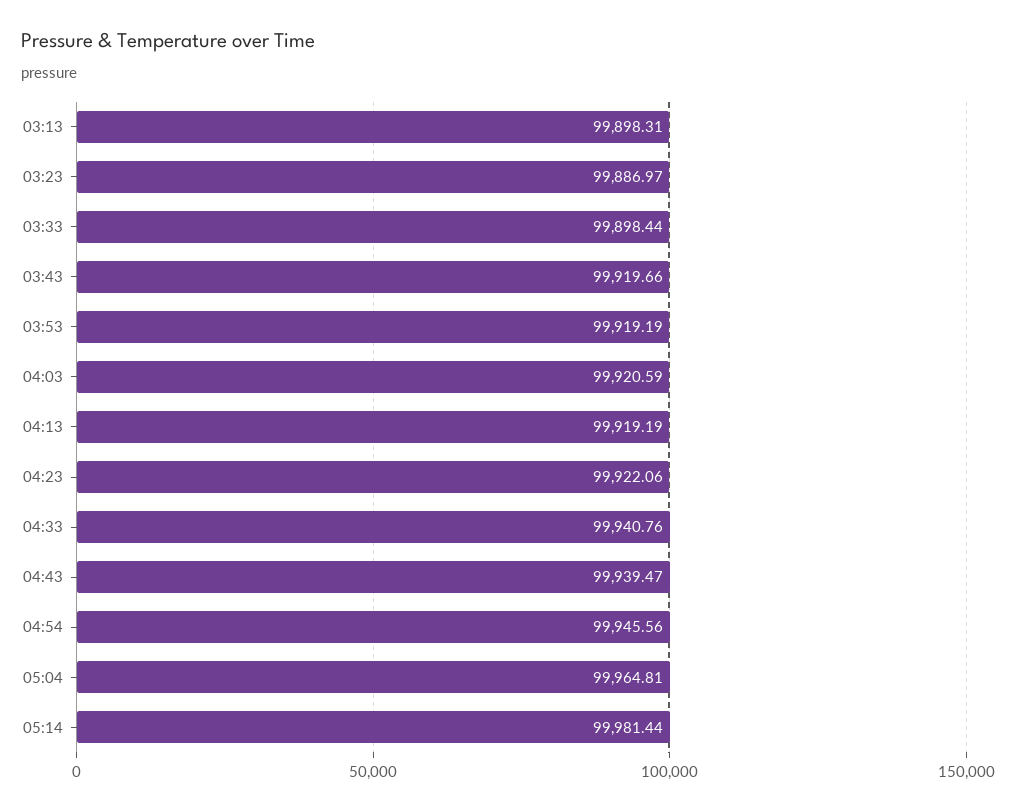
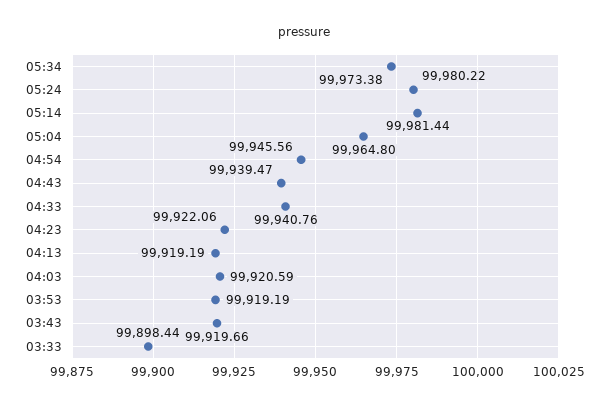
03:13: 99898.31 -> none
03:23: 99886.97 -> none
05:04: 99964.81 -> 99964.8
05:34: none -> 99973.38
05:24: none -> 99980.22

